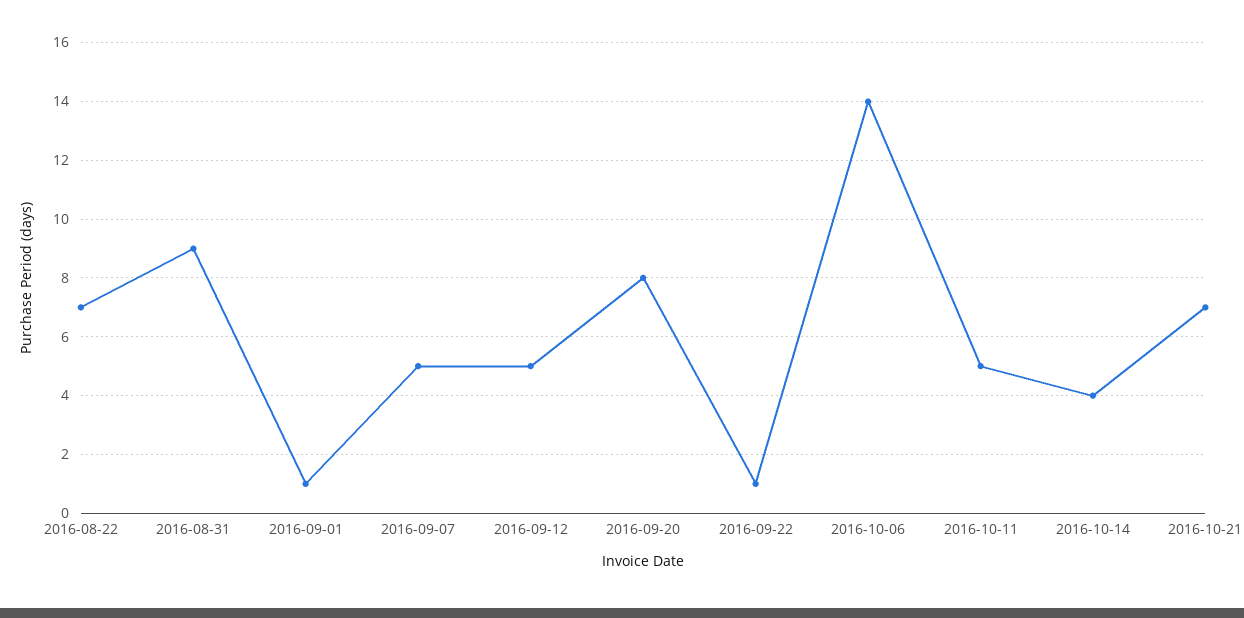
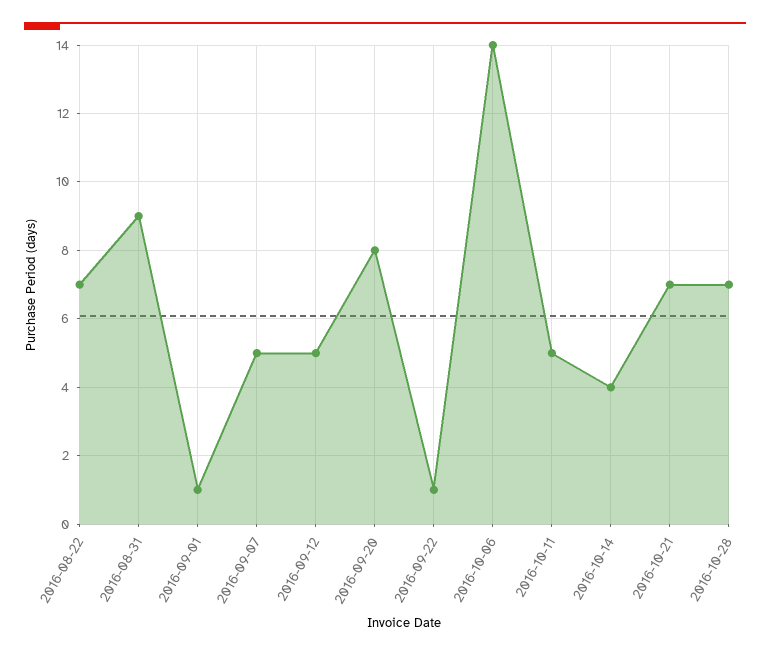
2016-10-28: none -> 7

